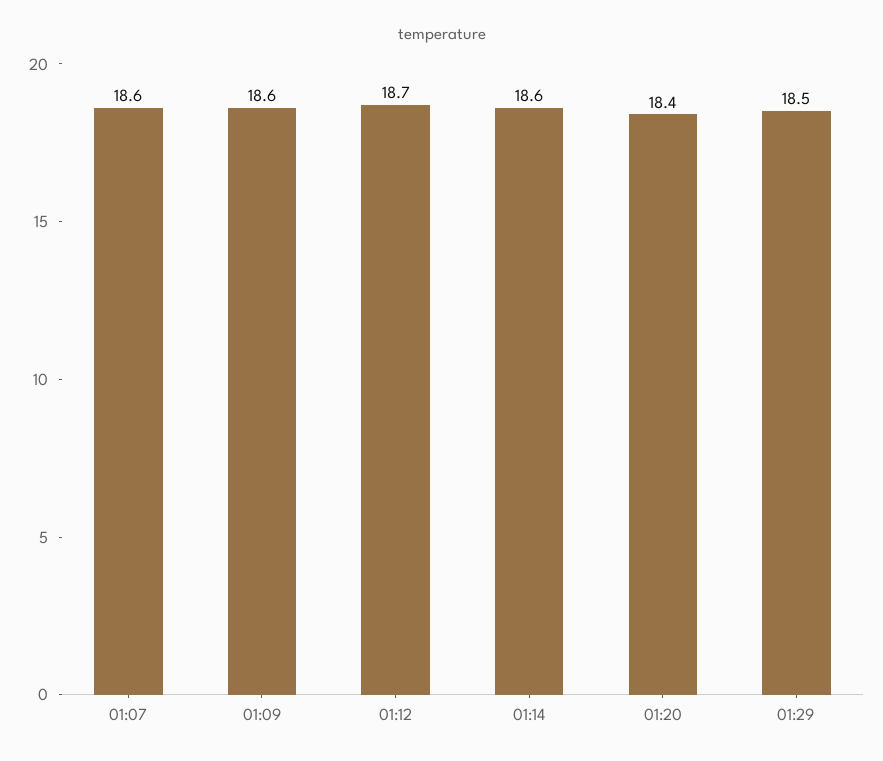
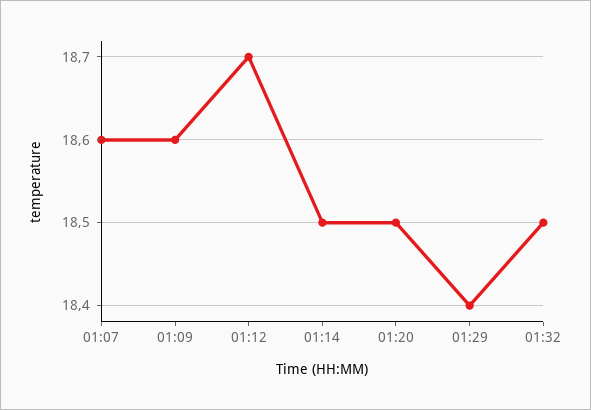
01:14: 18.6 -> 18.5
01:20: 18.4 -> 18.5
01:29: 18.5 -> 18.4
01:32: none -> 18.5

